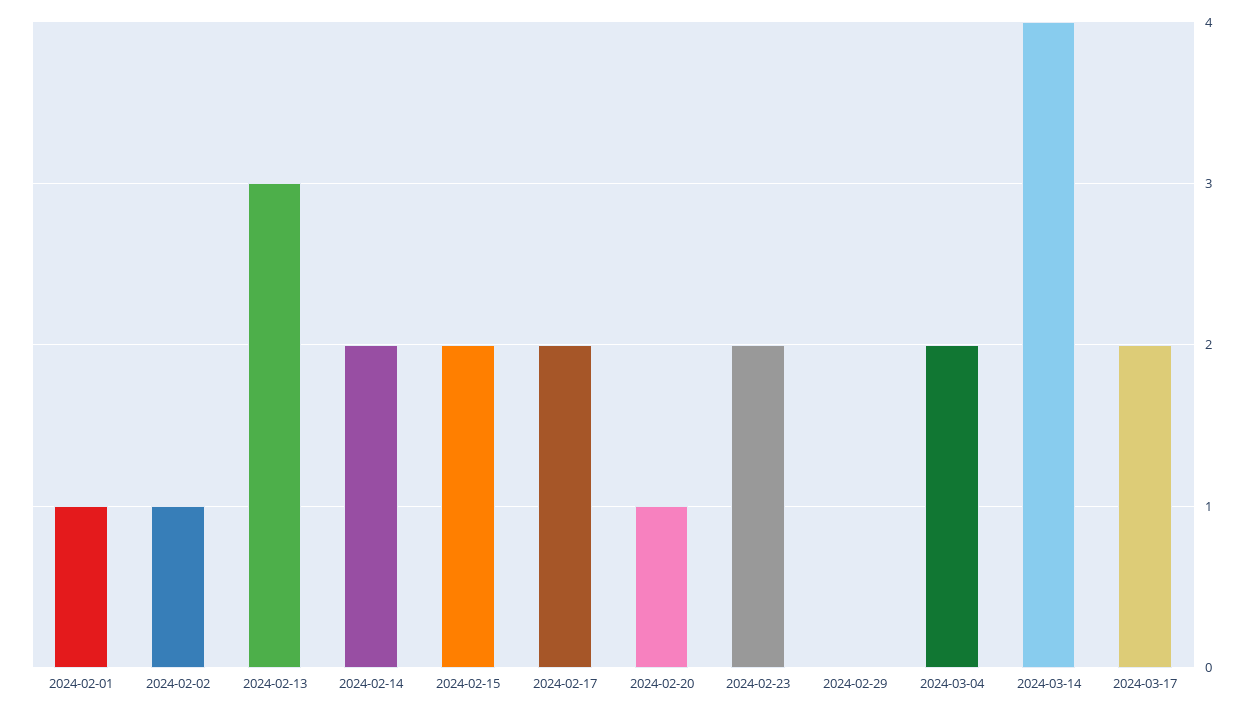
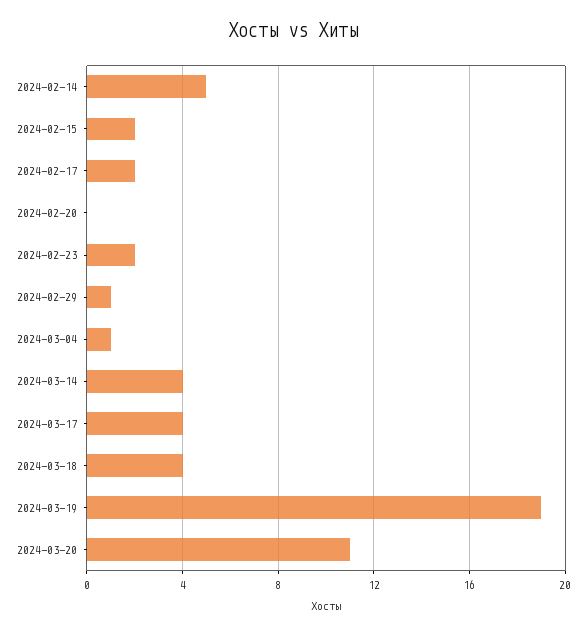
2024-02-01: 1 -> none
2024-02-02: 1 -> none
2024-02-13: 3 -> none
2024-02-14: 2 -> 5
2024-02-20: 1 -> 0
2024-02-29: 0 -> 1
2024-03-04: 2 -> 1
2024-03-17: 2 -> 4
2024-03-18: none -> 4
2024-03-19: none -> 19
2024-03-20: none -> 11

